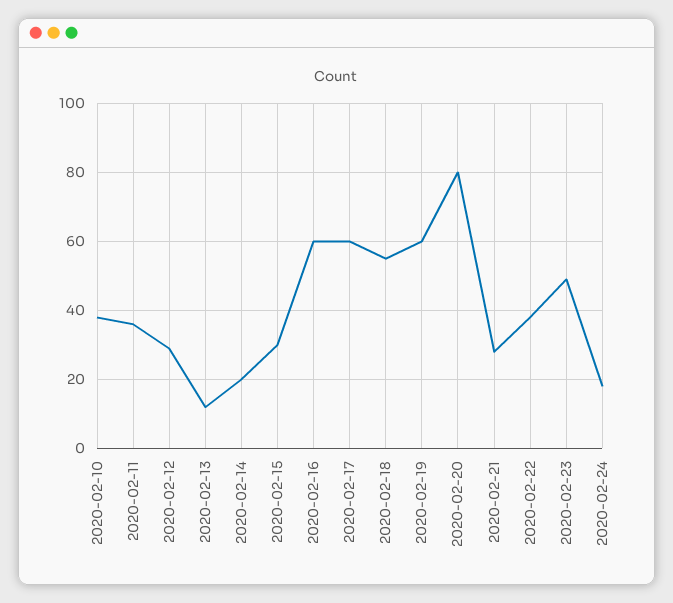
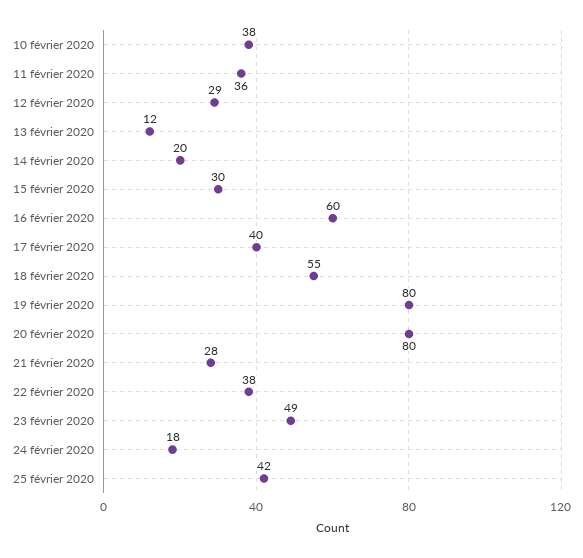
2020-02-17: 60 -> 40
2020-02-19: 60 -> 80
25 février 2020: none -> 42

